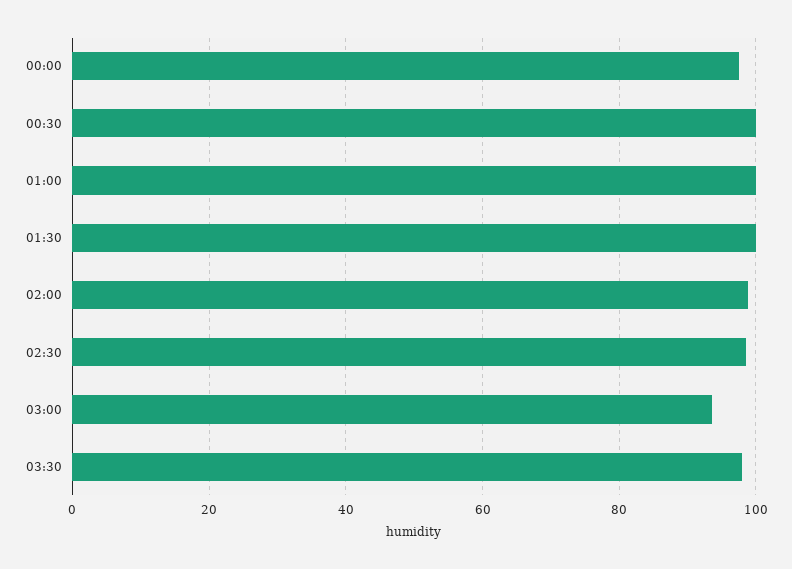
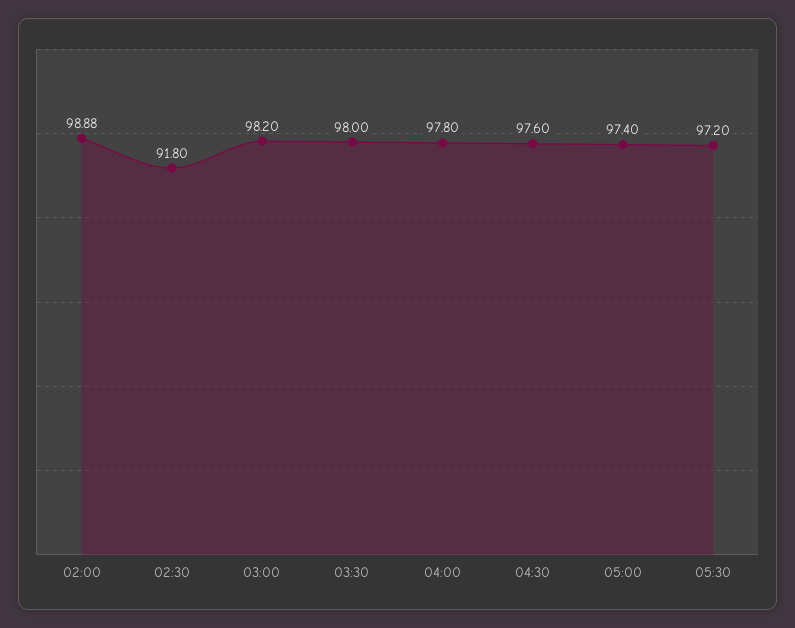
00:00: 98 -> none
00:30: 100 -> none
01:00: 100 -> none
01:30: 100 -> none
02:30: 98 -> 91.8
03:00: 94 -> 98.2
04:00: none -> 97.8
04:30: none -> 97.6
05:00: none -> 97.4
05:30: none -> 97.2

